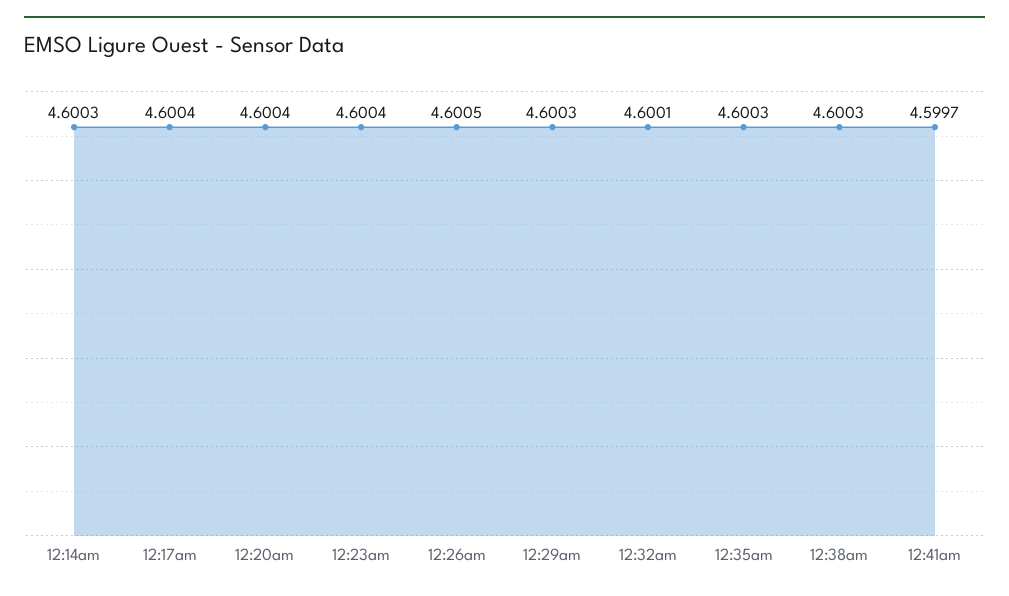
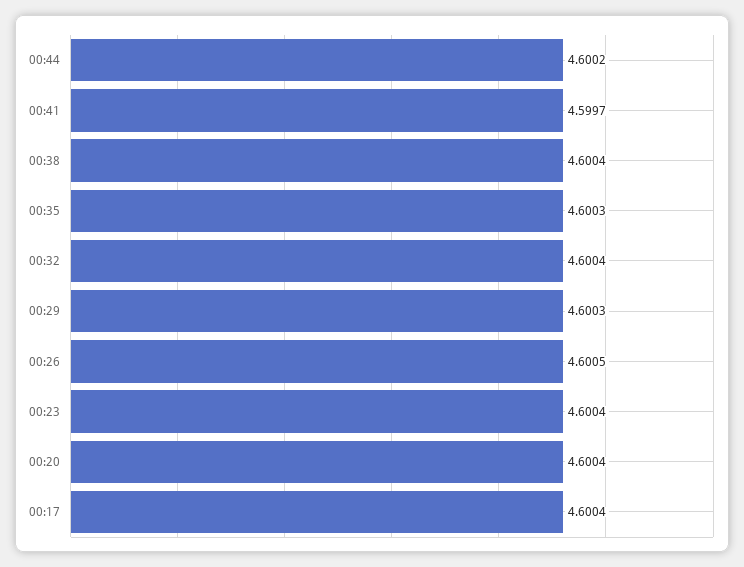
12:14am: 4.6003 -> none
12:32am: 4.6001 -> 4.6004
12:38am: 4.6003 -> 4.6004
00:44: none -> 4.6002

